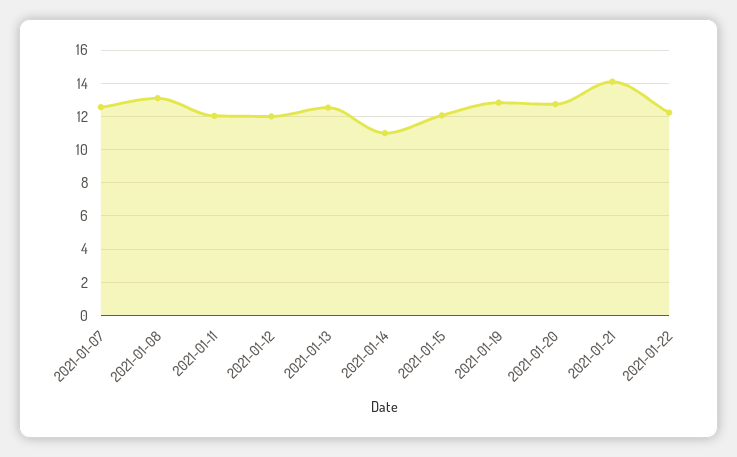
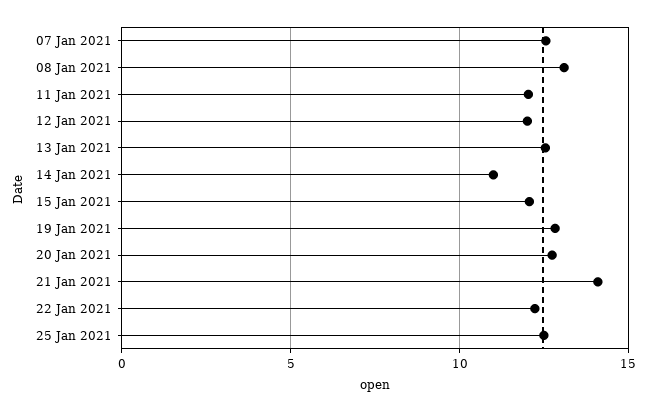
25 Jan 2021: none -> 12.5

